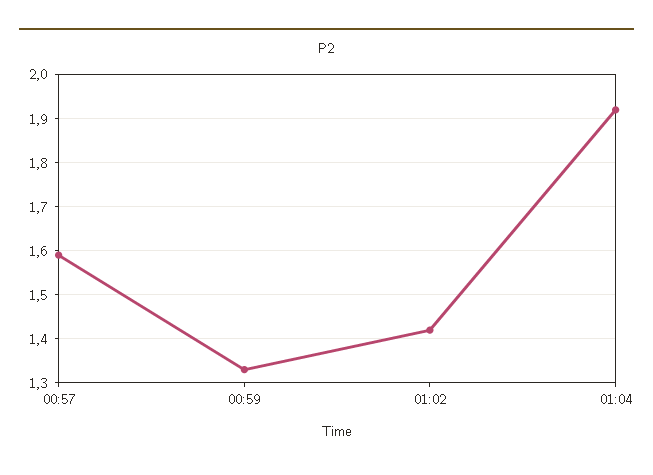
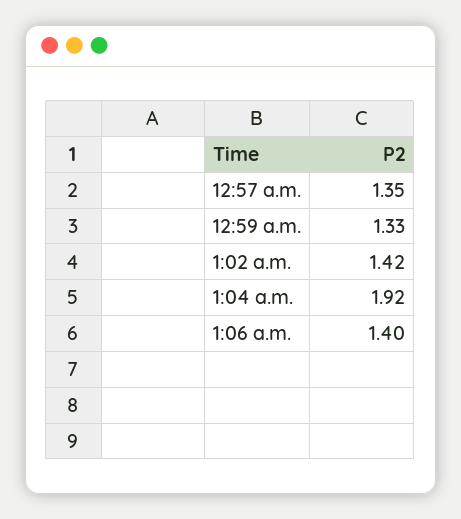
00:57: 1.6 -> 1.35
1:06 a.m.: none -> 1.4

